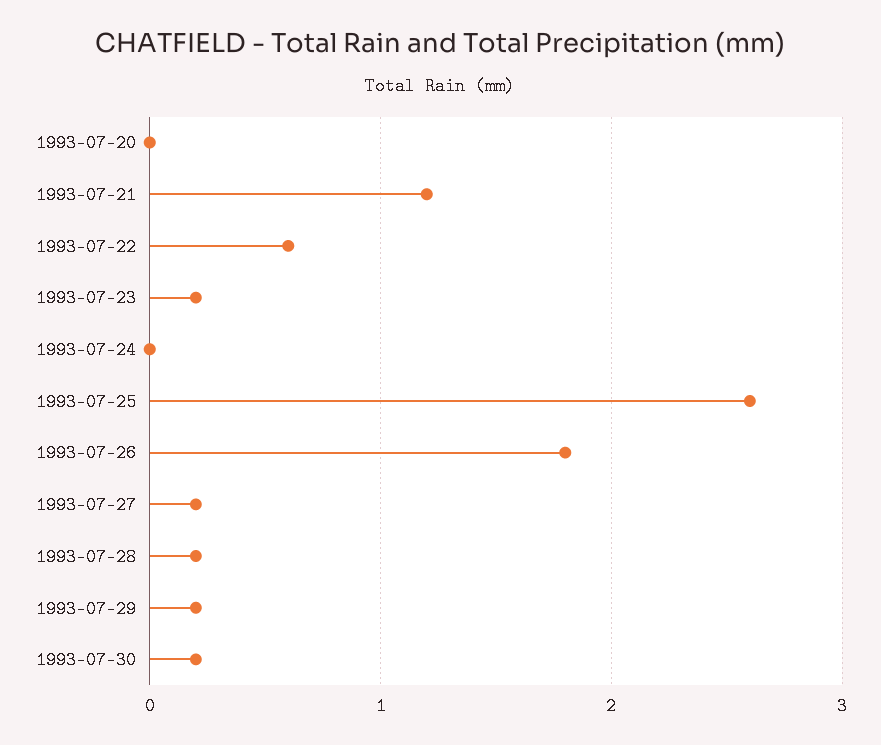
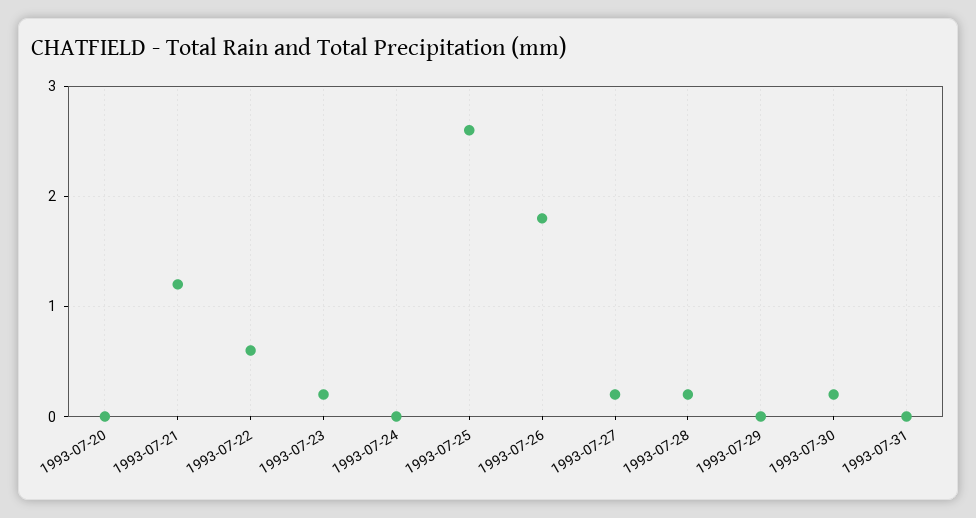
1993-07-29: 0.2 -> 0
1993-07-31: none -> 0

